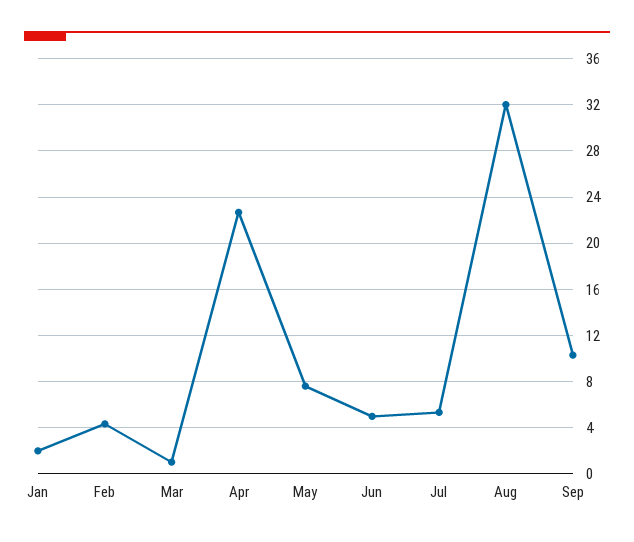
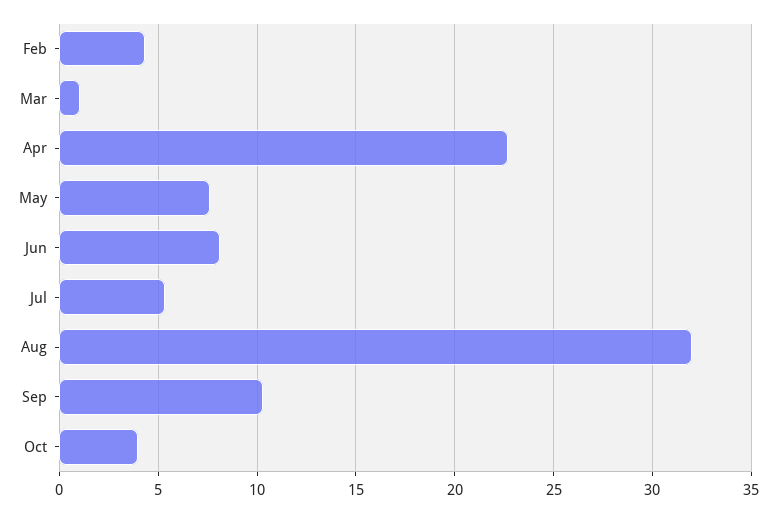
Jan: 2 -> none
Jun: 5 -> 8
Oct: none -> 4

